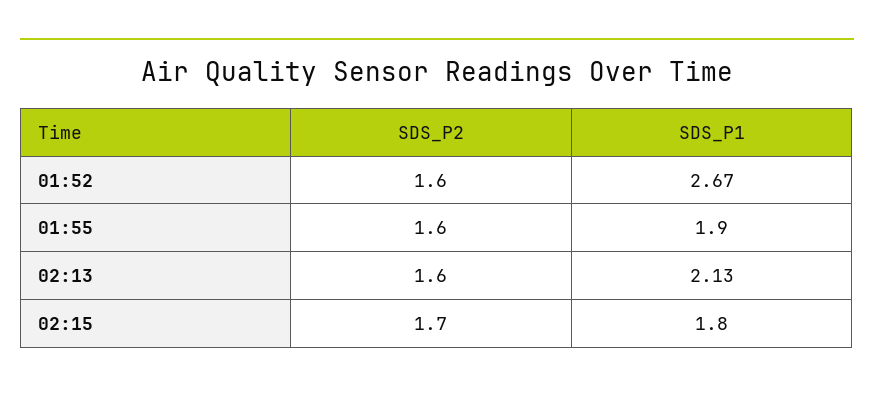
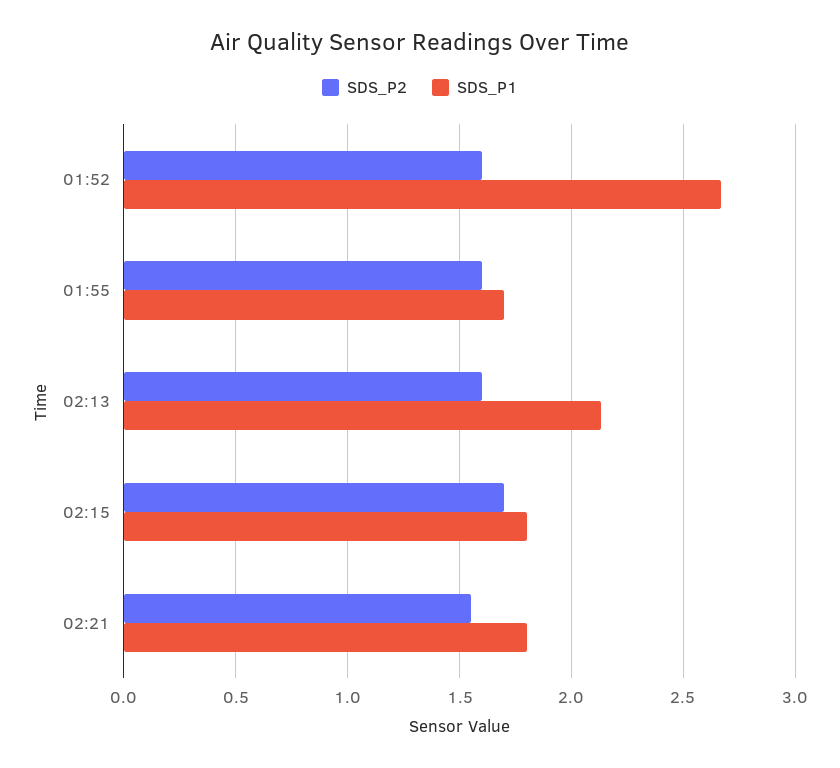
SDS_P1, 01:55: 1.9 -> 1.7
SDS_P2, 02:21: none -> 1.55
SDS_P1, 02:21: none -> 1.8

